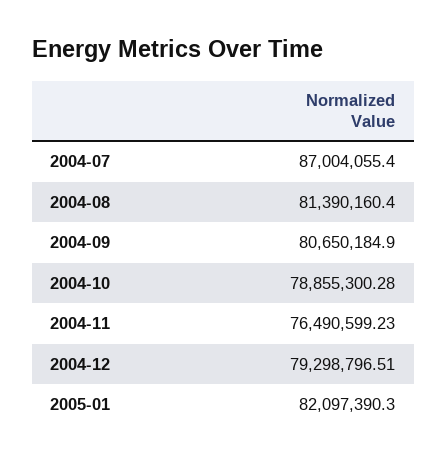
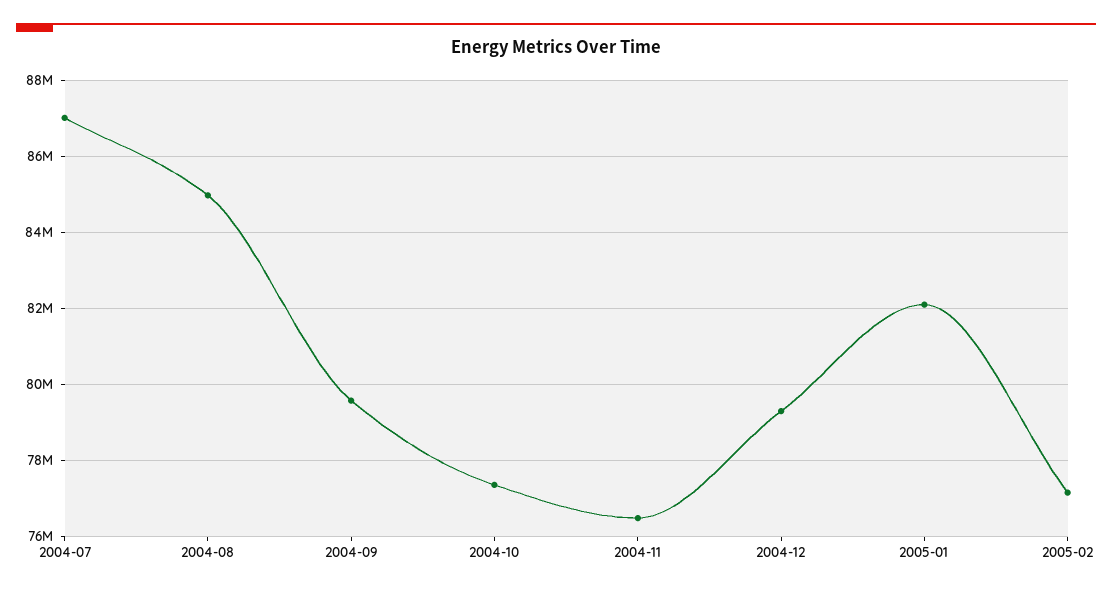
2004-08: 81390160.4 -> 85000000
2004-09: 80650184.9 -> 79600000
2004-10: 78855300.28 -> 77400000
2005-02: none -> 77200000

